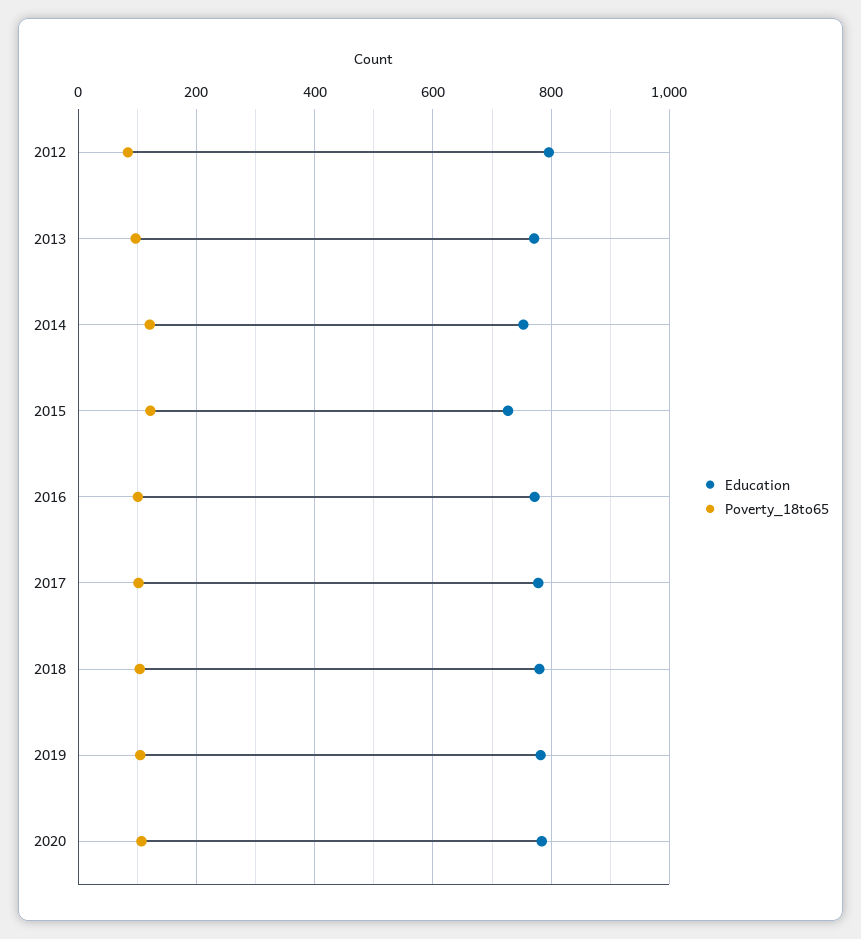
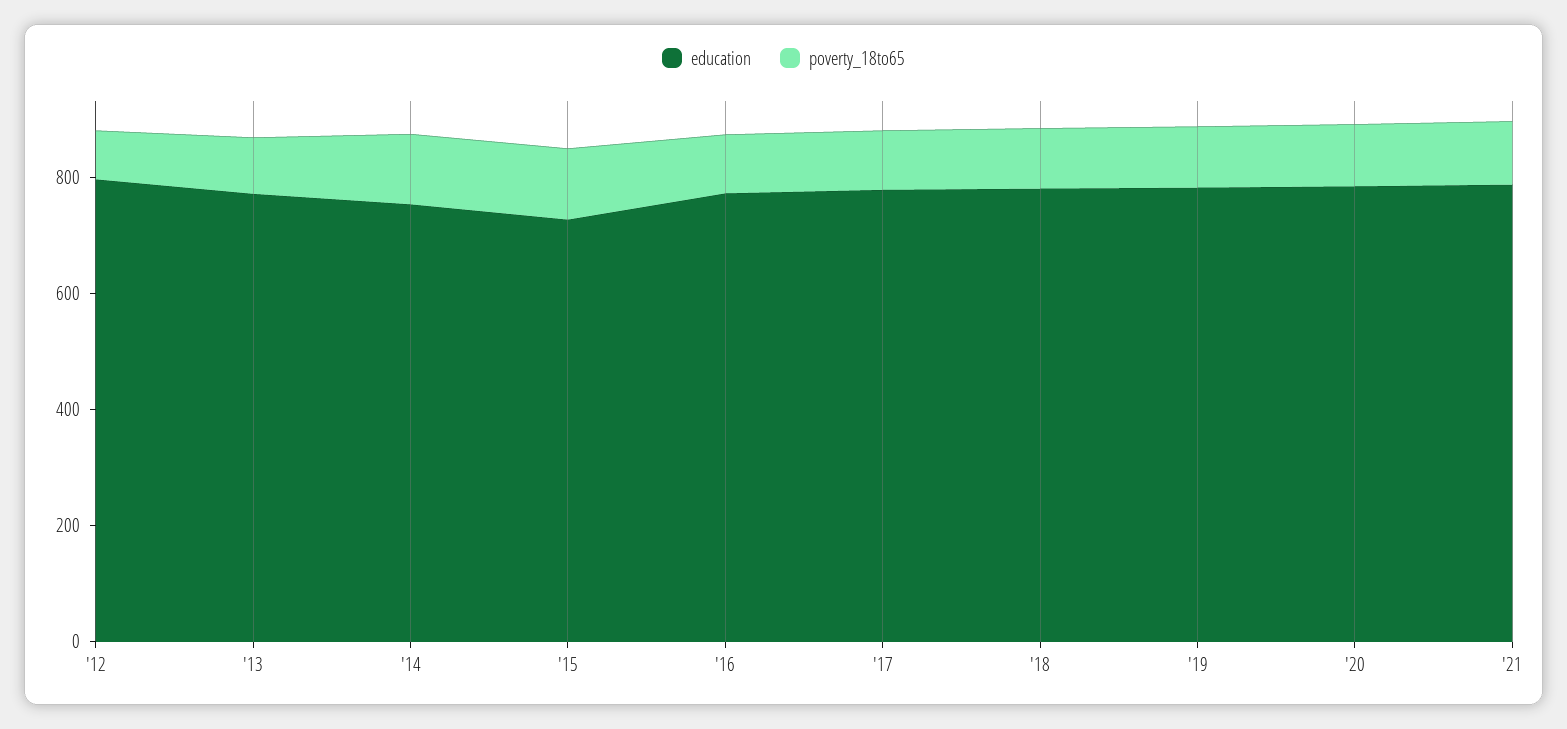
Education, '21: none -> 800
Poverty_18to65, '21: none -> 100

